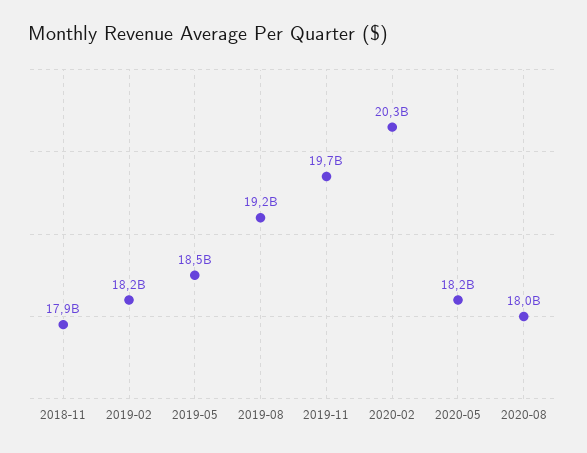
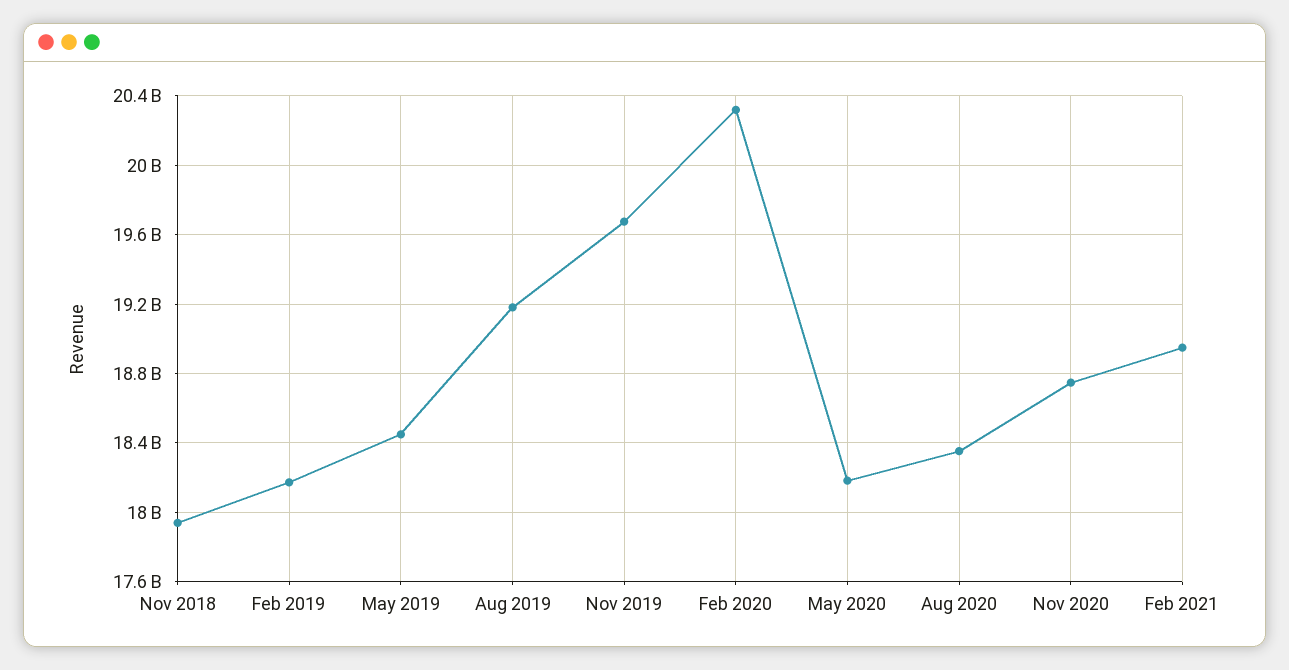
2020-08: 18000000000 -> 18350000000
Nov 2020: none -> 18750000000
Feb 2021: none -> 18950000000

